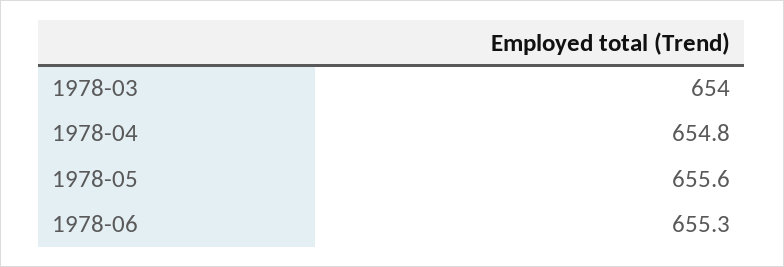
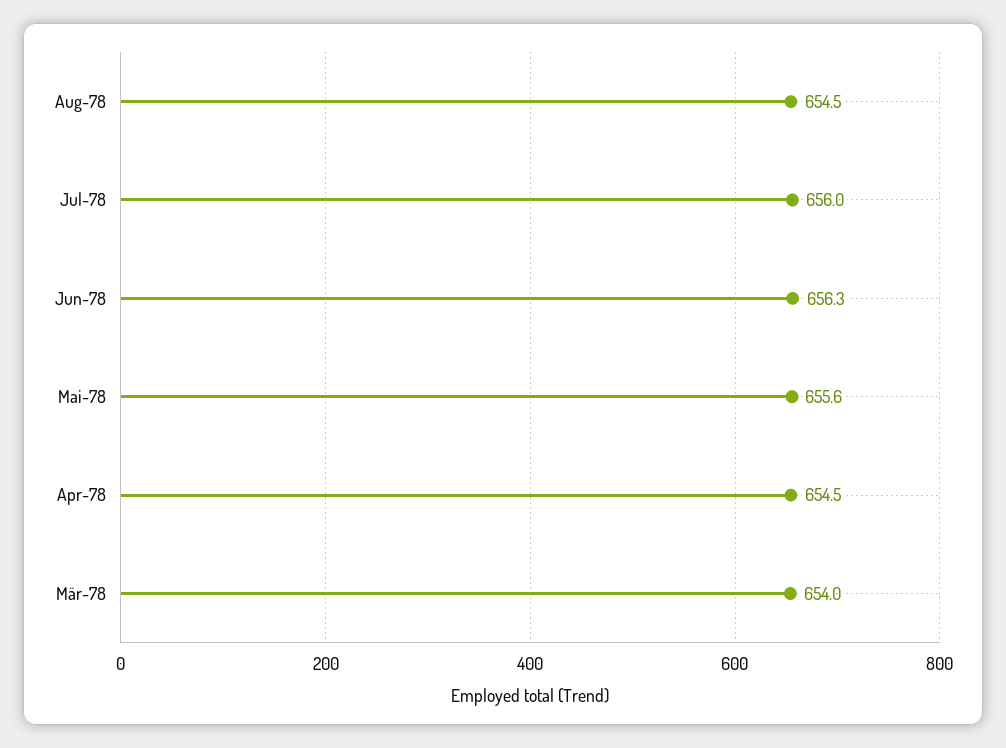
1978-04: 654.8 -> 654.5
1978-06: 655.3 -> 656.3
Aug-78: none -> 654.5
Jul-78: none -> 656

